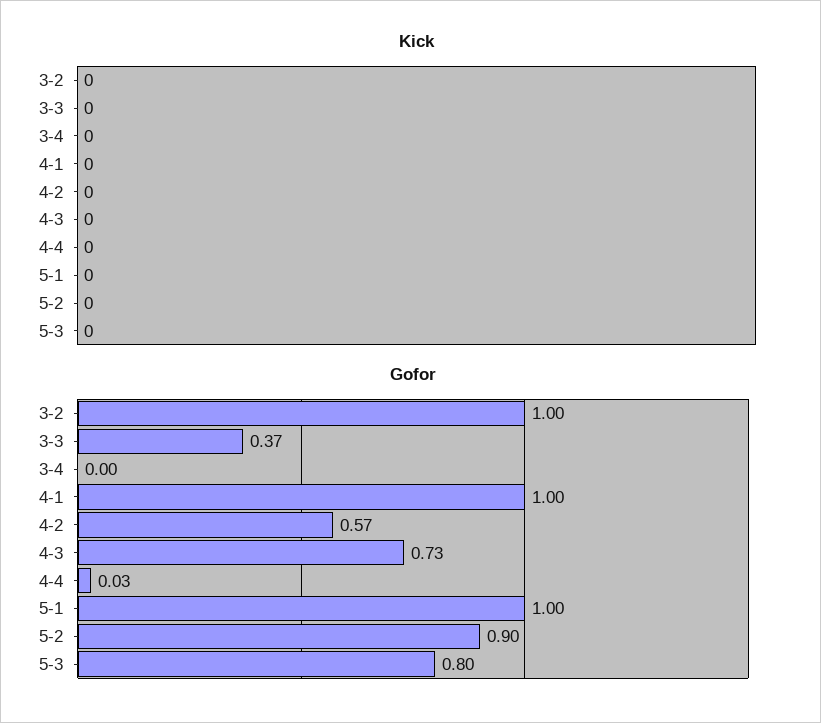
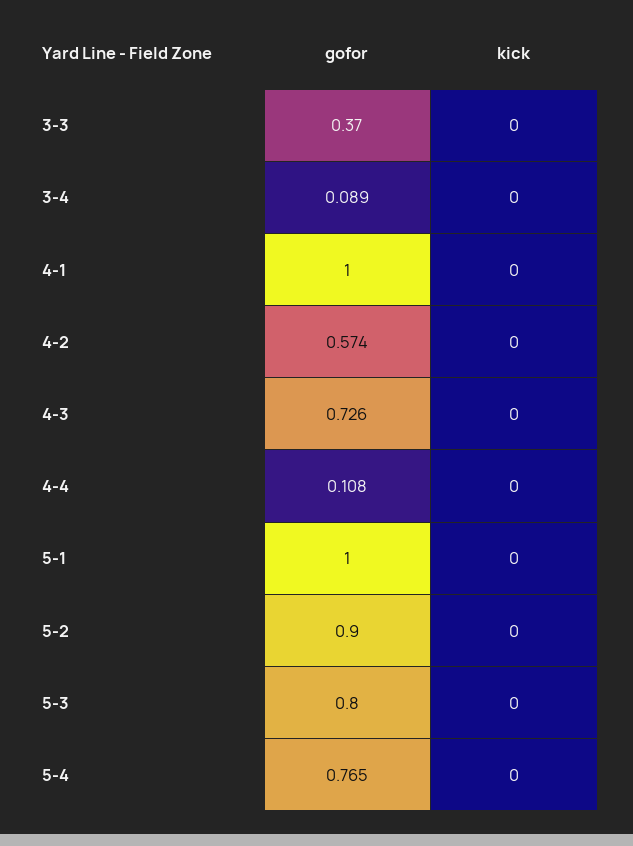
Kick, 3-2: 0 -> none
Gofor, 3-2: 1 -> none
Gofor, 3-4: 0 -> 0.089
Gofor, 4-4: 0.03 -> 0.108
Gofor, 5-4: none -> 0.765
Kick, 5-4: none -> 0

